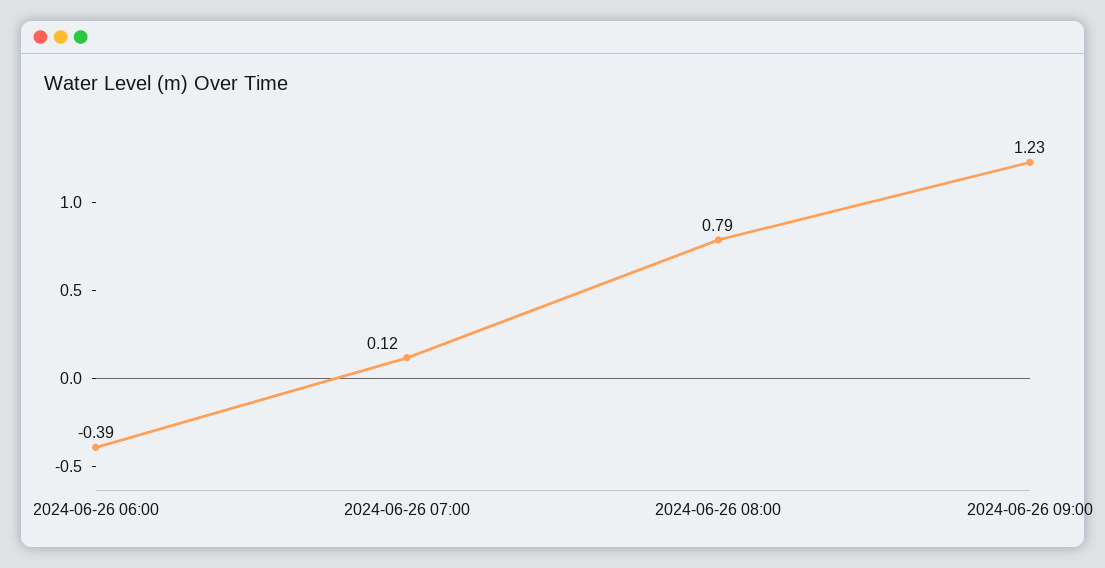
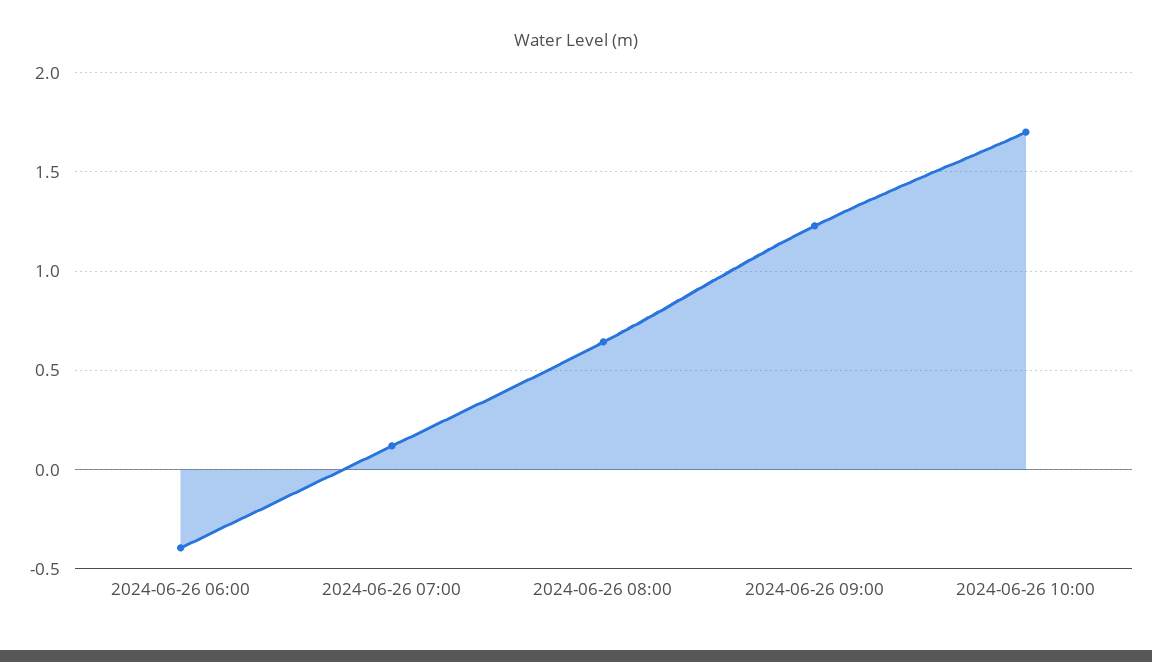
2024-06-26 08:00: 0.79 -> 0.65
2024-06-26 10:00: none -> 1.7

